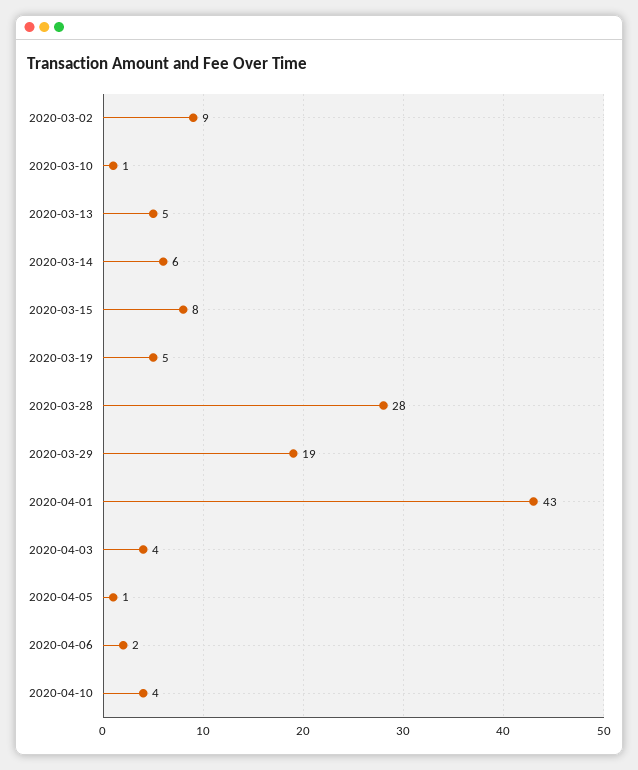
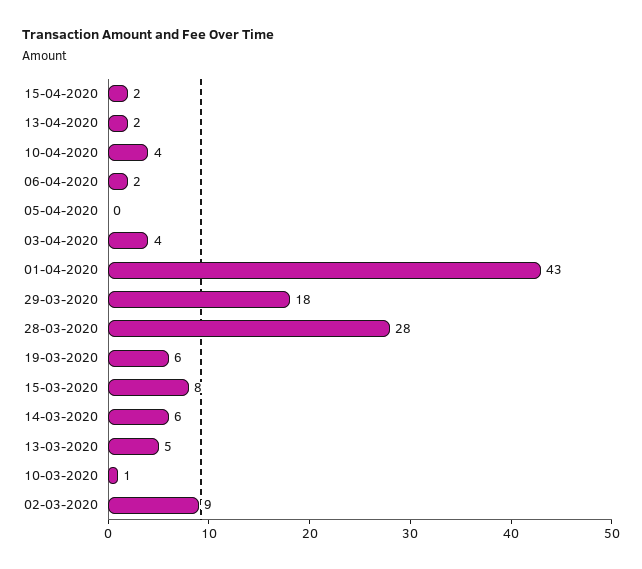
2020-03-19: 5 -> 6
2020-03-29: 19 -> 18
2020-04-05: 1 -> 0
15-04-2020: none -> 2
13-04-2020: none -> 2

